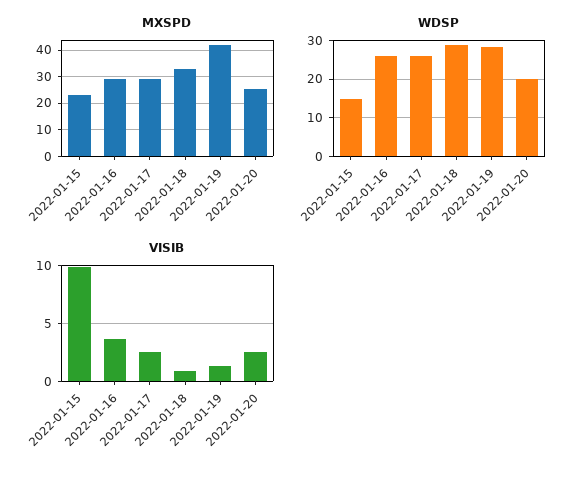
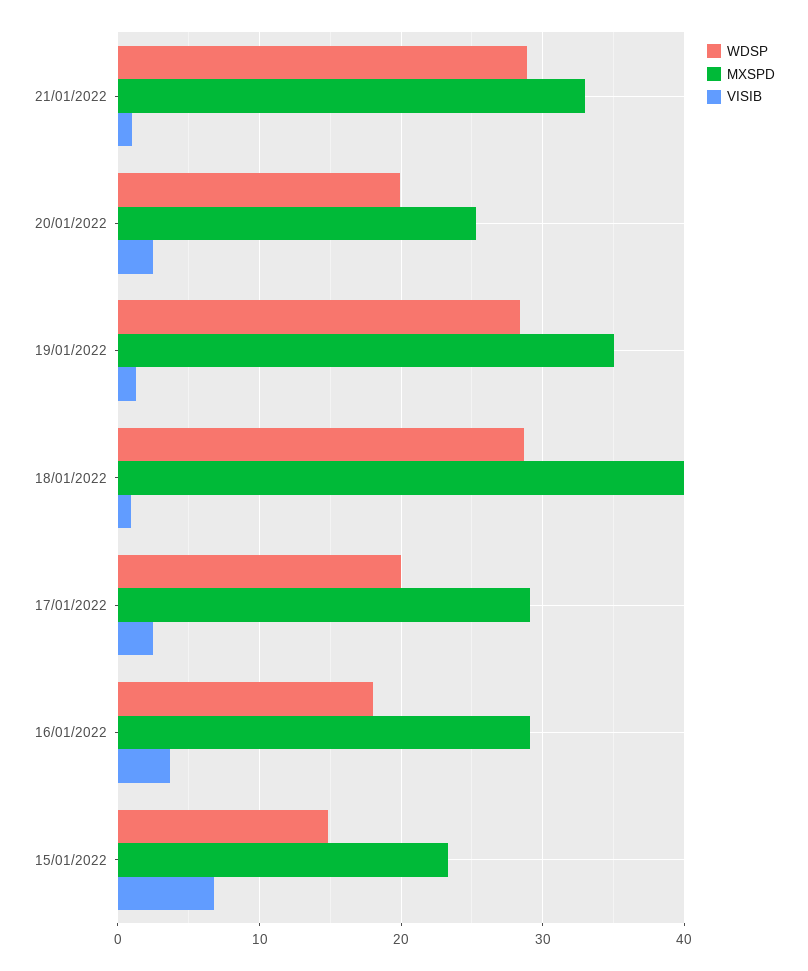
MXSPD, 2022-01-18: 32.5 -> 40
MXSPD, 2022-01-19: 42.5 -> 35
WDSP, 2022-01-16: 26 -> 18
WDSP, 2022-01-17: 26 -> 20
VISIB, 2022-01-15: 10 -> 7
WDSP, 21/01/2022: none -> 29
MXSPD, 21/01/2022: none -> 33
VISIB, 21/01/2022: none -> 1

